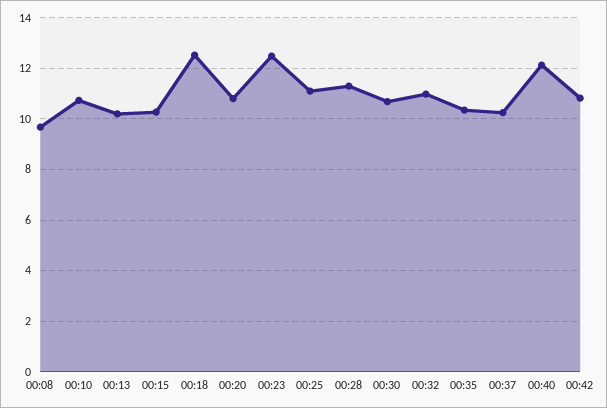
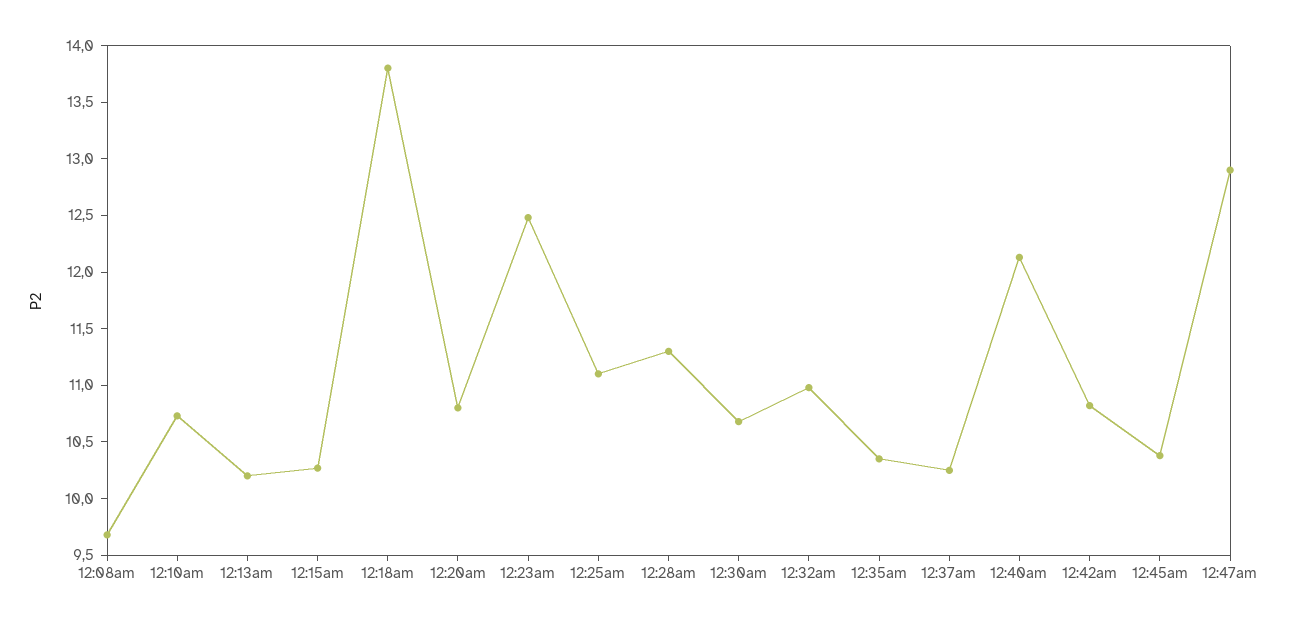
00:18: 12.5 -> 13.8
12:45am: none -> 10.4
12:47am: none -> 12.9

